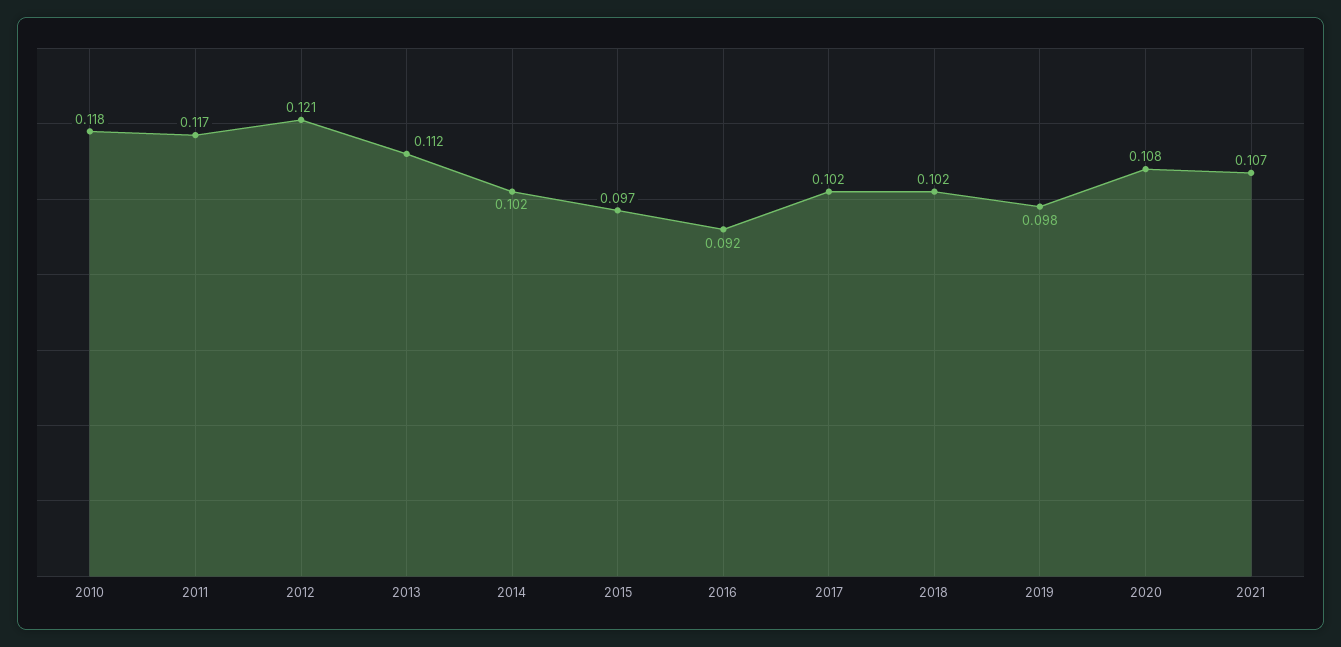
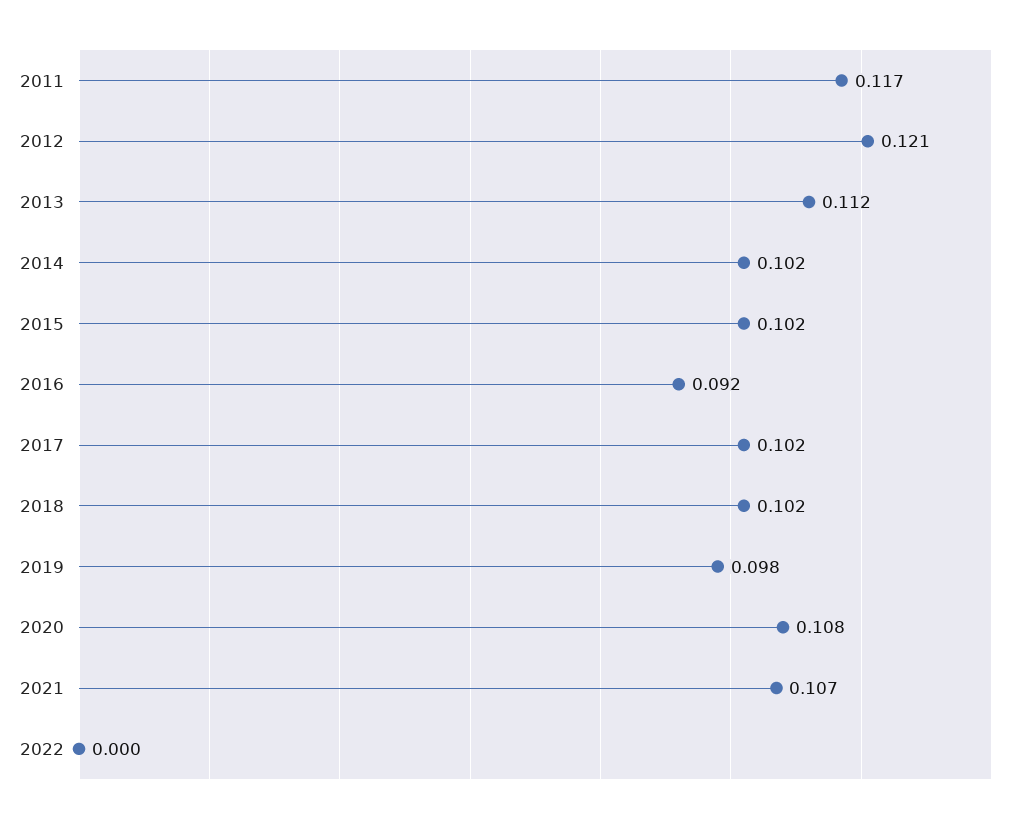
2010: 0.118 -> none
2015: 0.097 -> 0.102
2022: none -> 0

